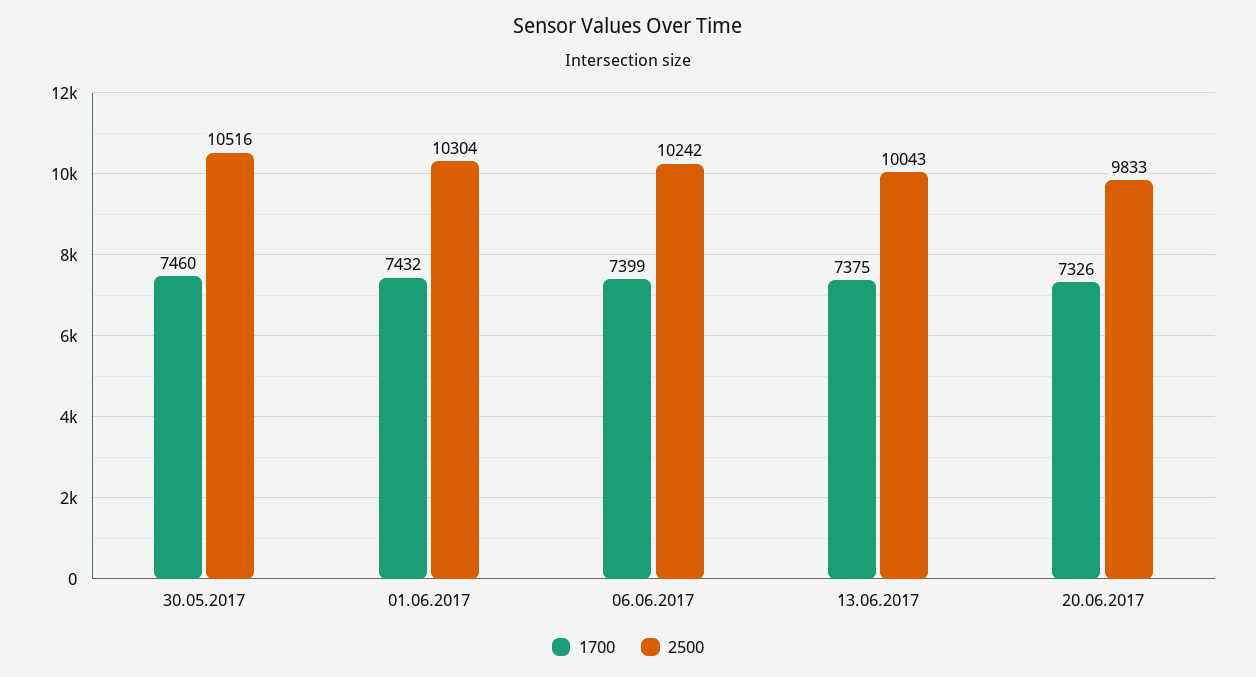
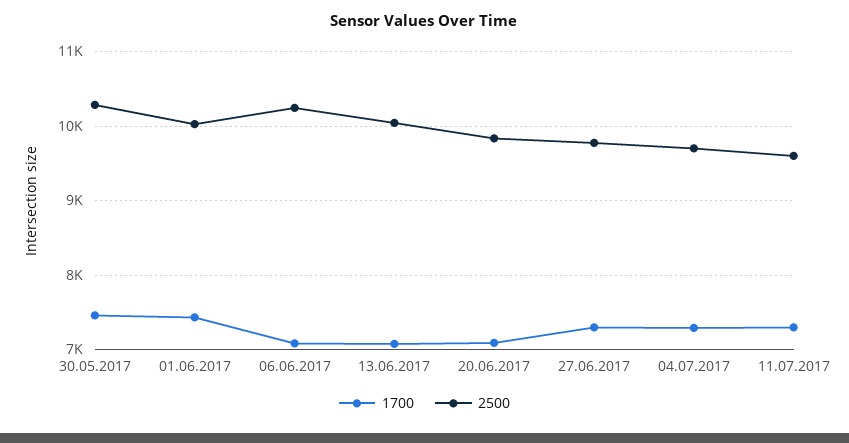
2500, 30.05.2017: 10516 -> 10300
2500, 01.06.2017: 10304 -> 10000
1700, 06.06.2017: 7399 -> 7100
1700, 13.06.2017: 7375 -> 7100
1700, 20.06.2017: 7326 -> 7100
1700, 27.06.2017: none -> 7300
2500, 27.06.2017: none -> 9800
1700, 04.07.2017: none -> 7300
2500, 04.07.2017: none -> 9700
1700, 11.07.2017: none -> 7300
2500, 11.07.2017: none -> 9600

